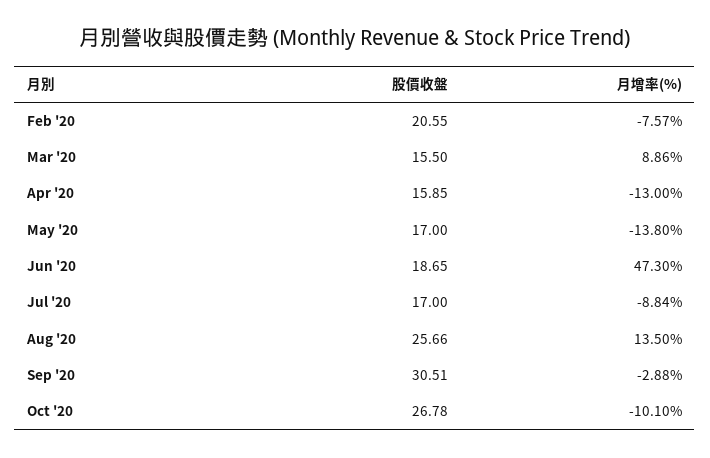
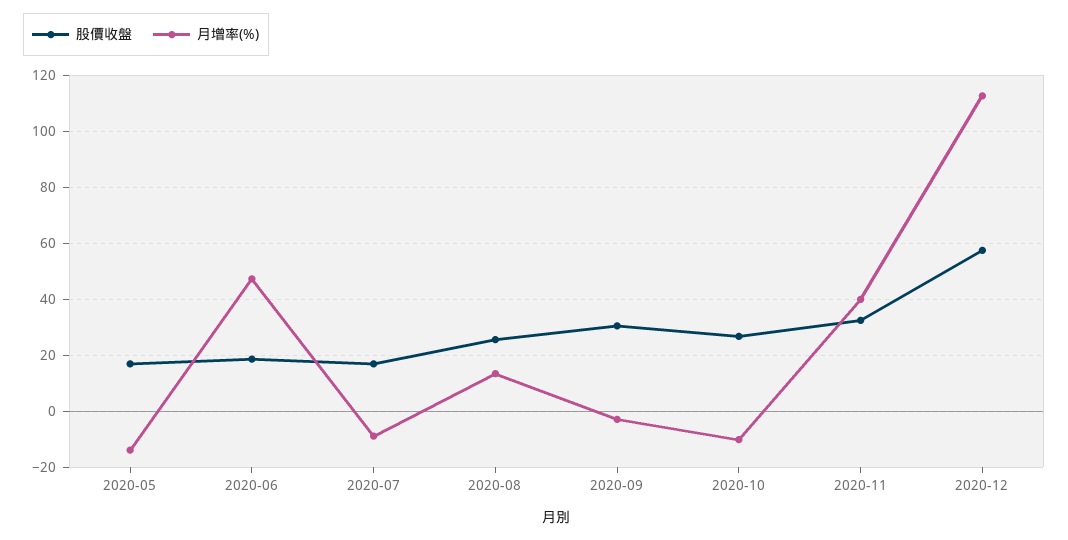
股價收盤, Feb '20: 20.55 -> none
月增率(%), Feb '20: -7.57 -> none
股價收盤, Mar '20: 15.5 -> none
月增率(%), Mar '20: 8.86 -> none
股價收盤, Apr '20: 15.85 -> none
月增率(%), Apr '20: -13 -> none
股價收盤, 2020-11: none -> 32.5
月增率(%), 2020-11: none -> 40
股價收盤, 2020-12: none -> 57.5
月增率(%), 2020-12: none -> 112.5

